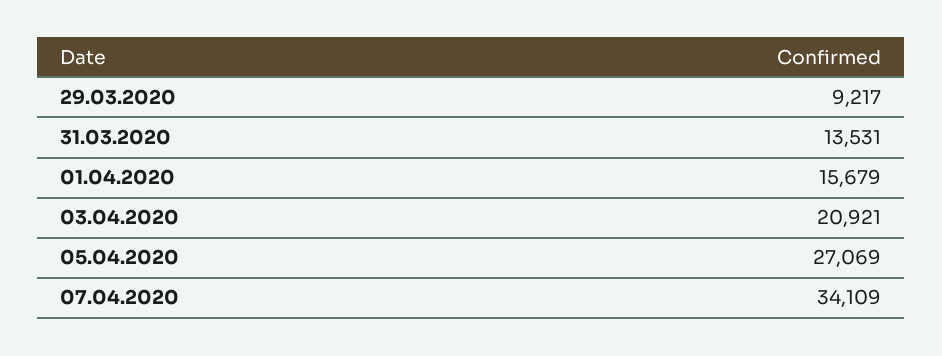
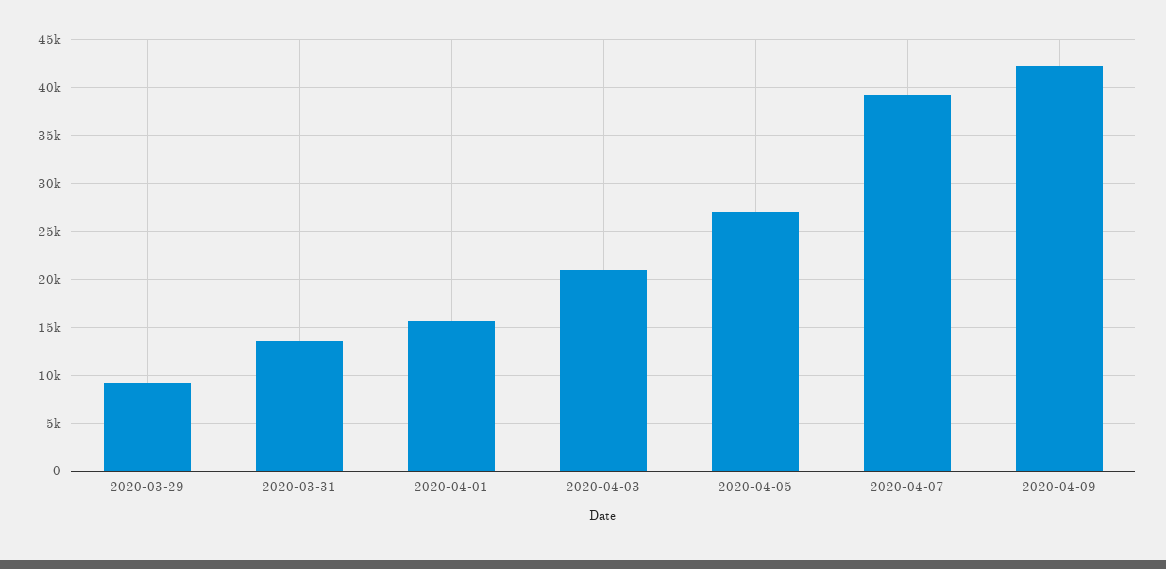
07.04.2020: 34109 -> 39000
2020-04-09: none -> 42000

